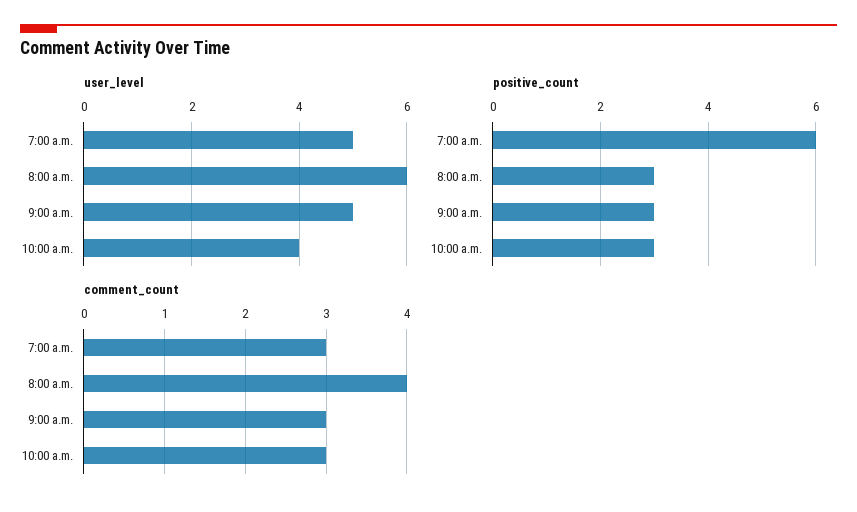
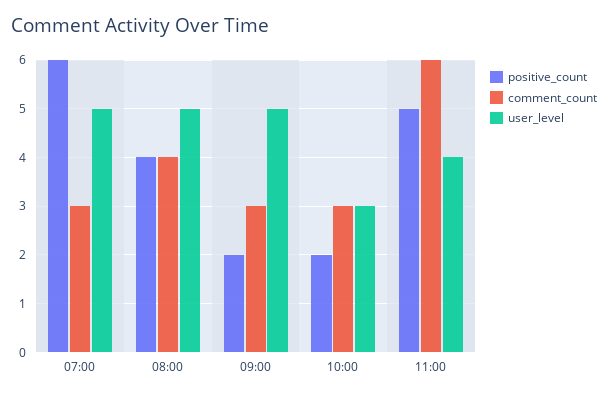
user_level, 8:00 a.m.: 6 -> 5
user_level, 10:00 a.m.: 4 -> 3
positive_count, 8:00 a.m.: 3 -> 4
positive_count, 9:00 a.m.: 3 -> 2
positive_count, 10:00 a.m.: 3 -> 2
positive_count, 11:00: none -> 5
comment_count, 11:00: none -> 6
user_level, 11:00: none -> 4

